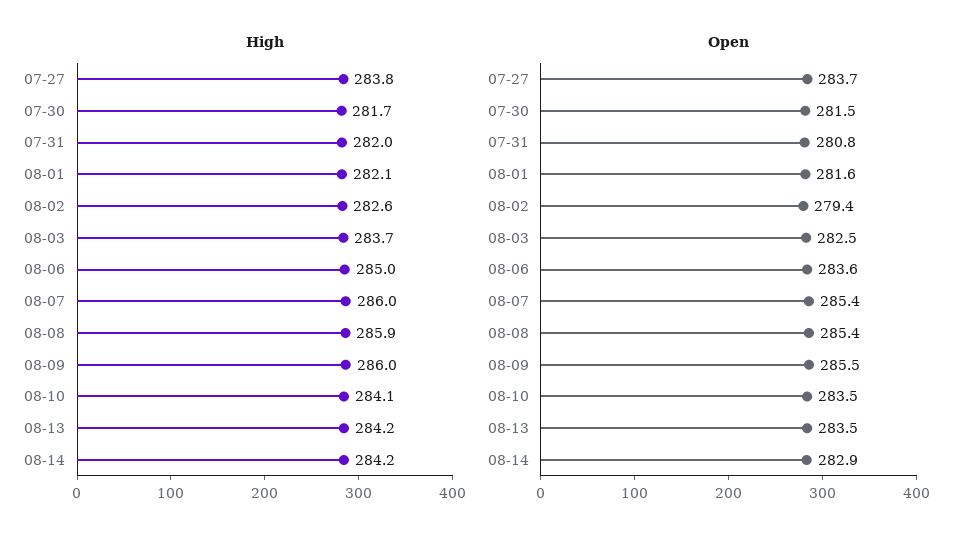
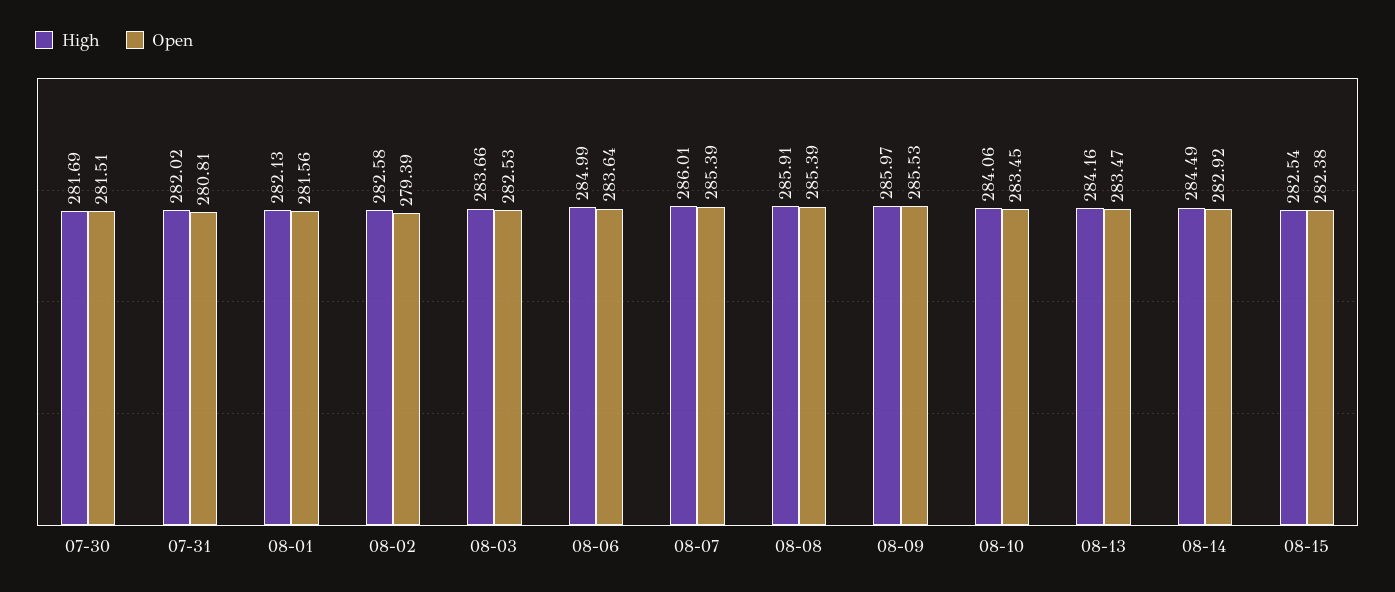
High, 07-27: 283.8 -> none
High, 08-14: 284.2 -> 284.49
Open, 07-27: 283.7 -> none
High, 08-15: none -> 282.54
Open, 08-15: none -> 282.38

